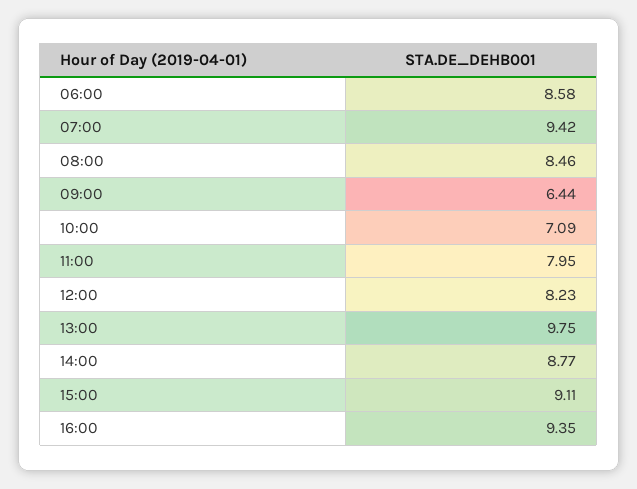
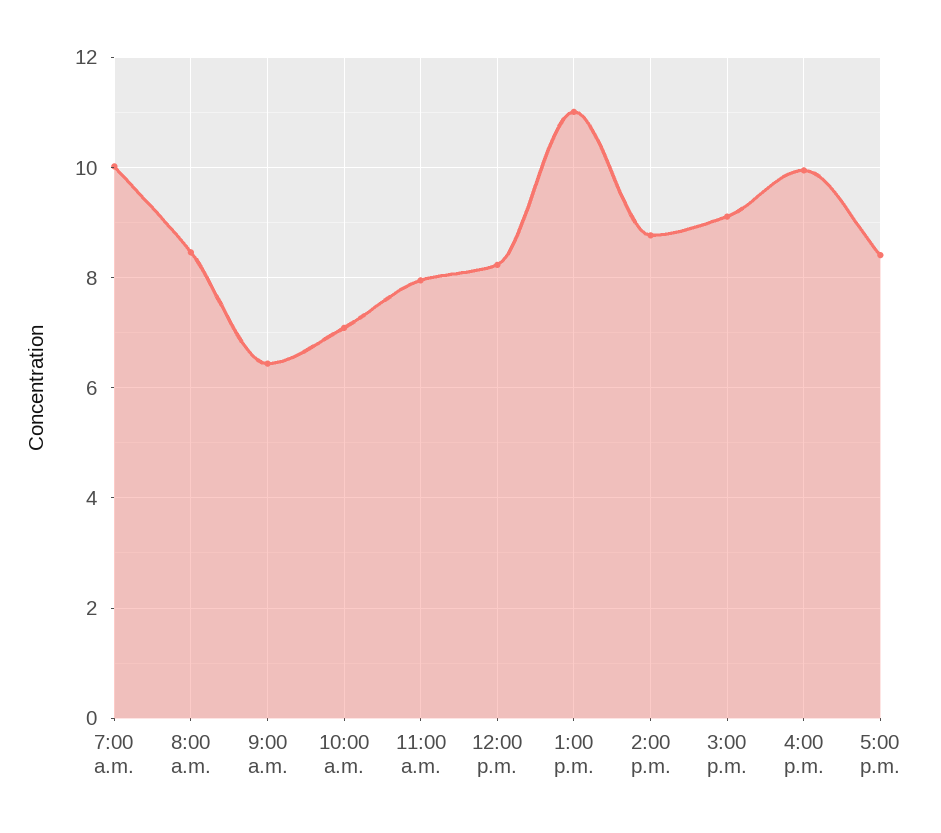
06:00: 8.58 -> none
07:00: 9.42 -> 10
13:00: 9.75 -> 11
16:00: 9.35 -> 10
5:00 p.m.: none -> 8.4

